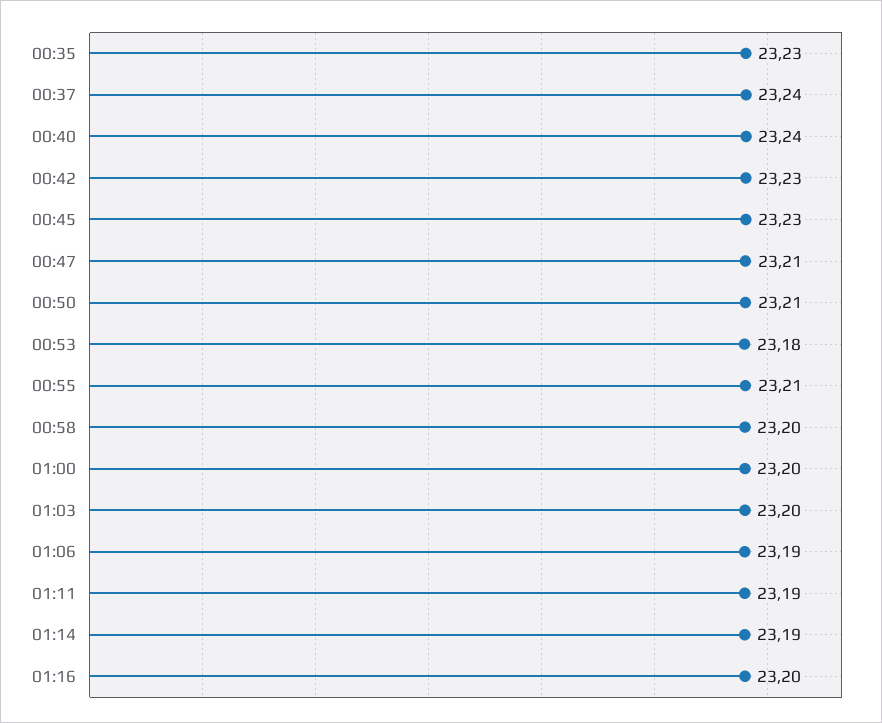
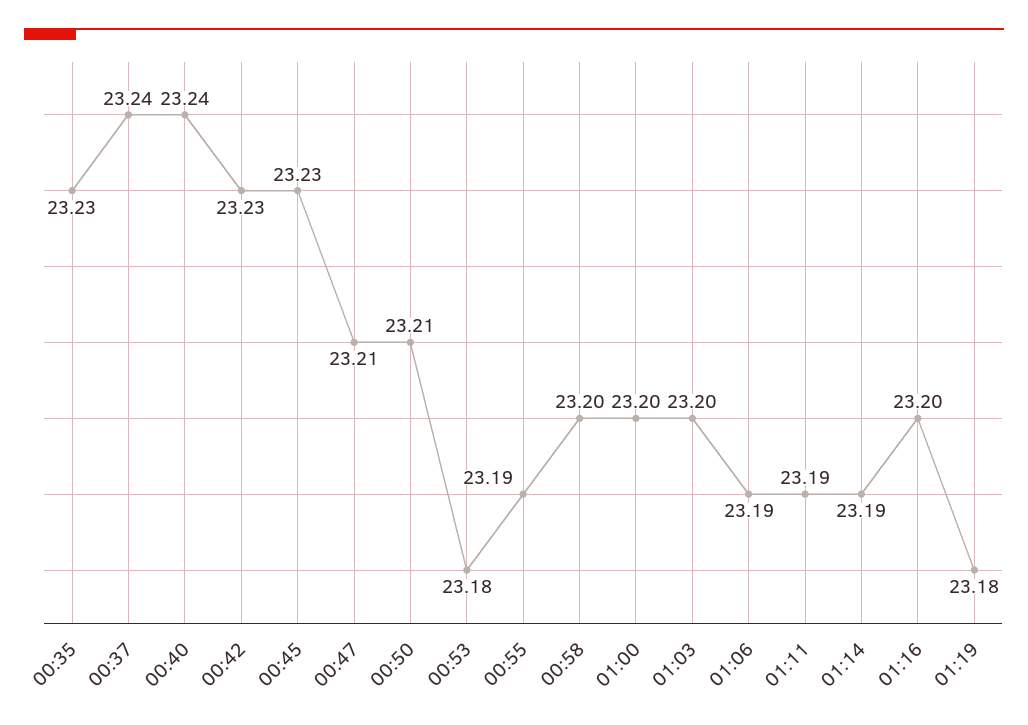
00:55: 23.21 -> 23.19
01:19: none -> 23.18

